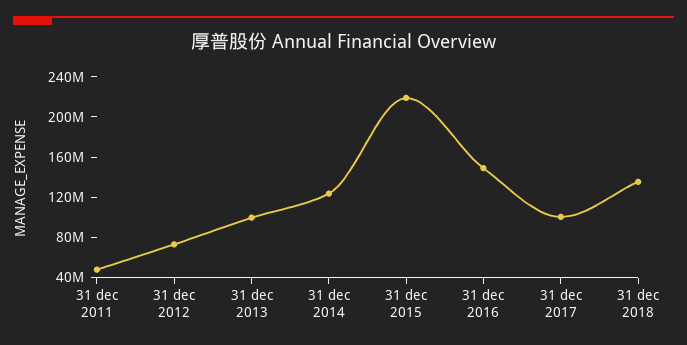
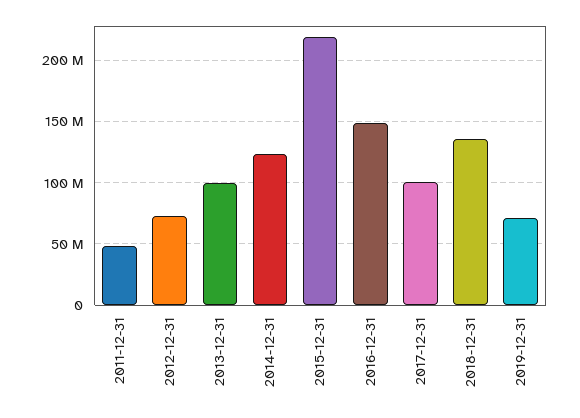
2019-12-31: none -> 70000000

